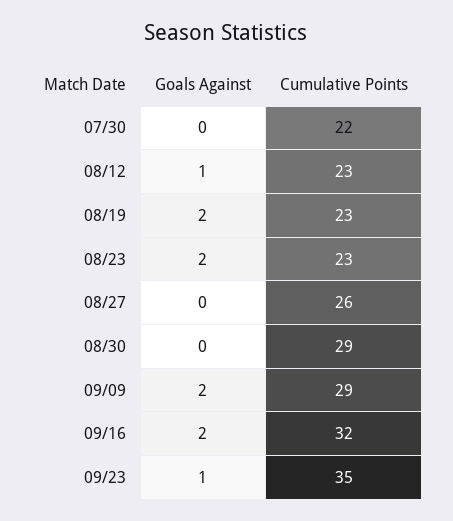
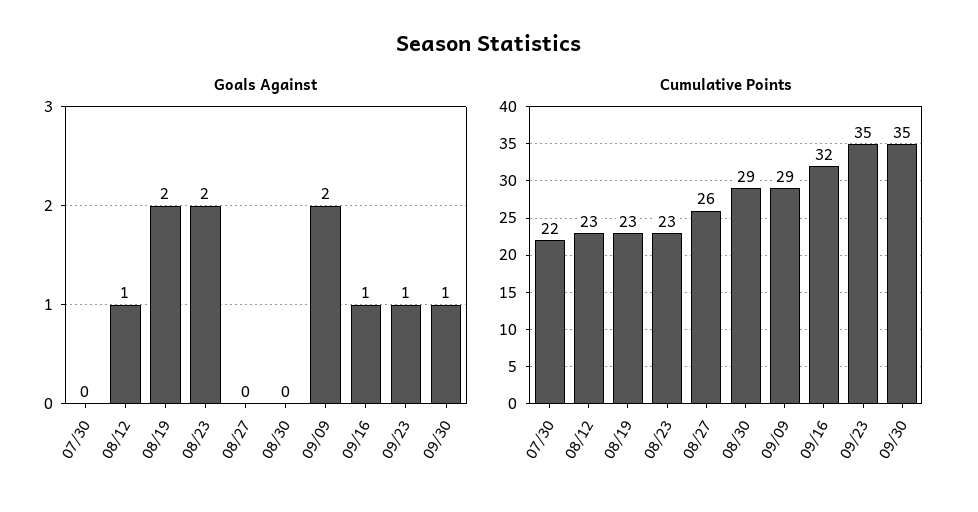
Goals Against, 09/16: 2 -> 1
Goals Against, 09/30: none -> 1
Cumulative Points, 09/30: none -> 35

